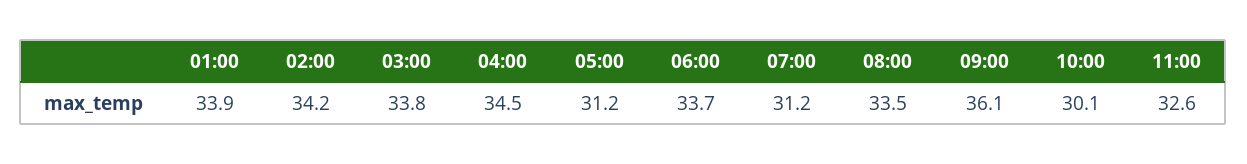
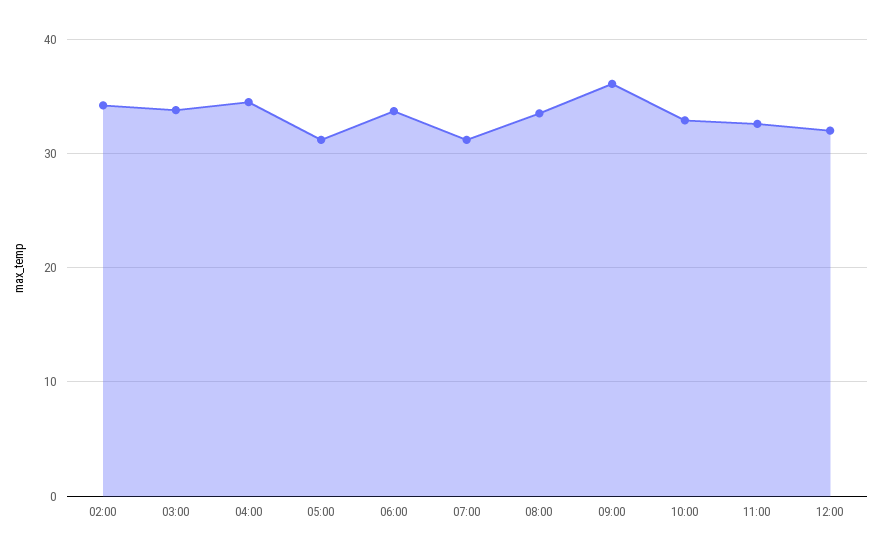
01:00: 33.9 -> none
10:00: 30.1 -> 33
12:00: none -> 32

